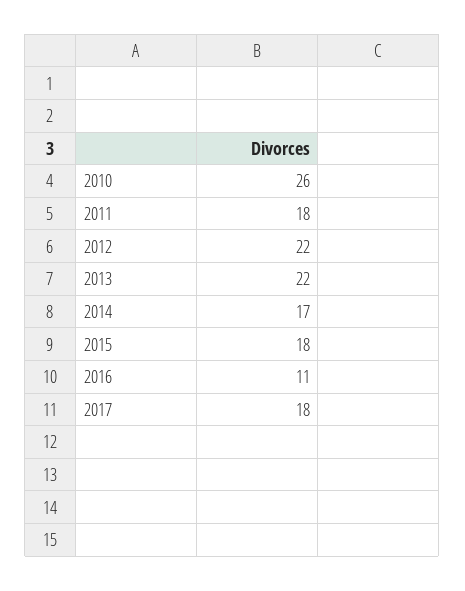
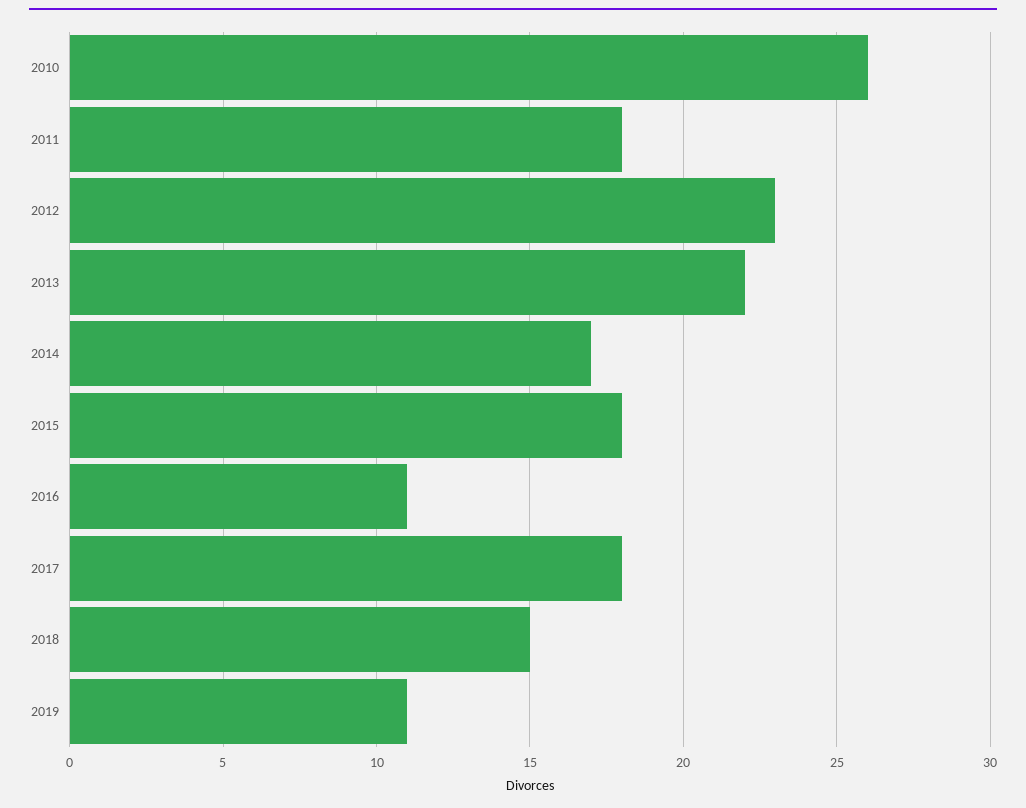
2012: 22 -> 23
2018: none -> 15
2019: none -> 11

